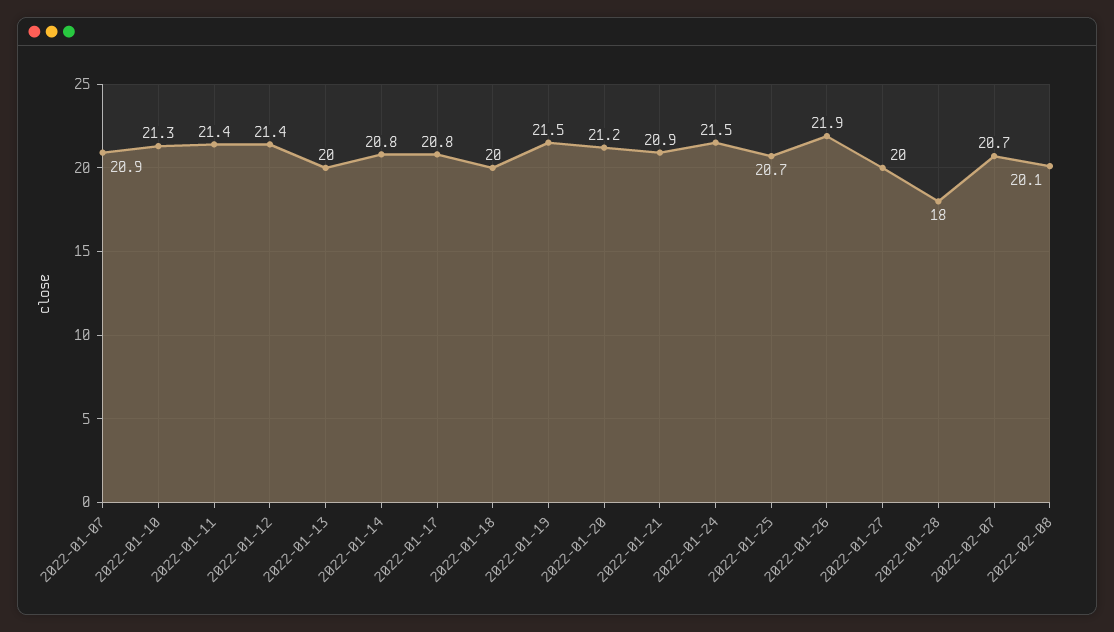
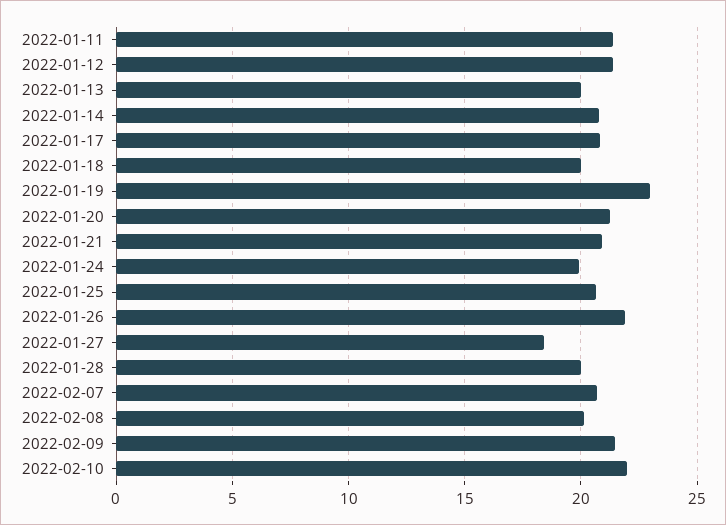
2022-01-07: 20.9 -> none
2022-01-10: 21.3 -> none
2022-01-19: 21.5 -> 23
2022-01-24: 21.5 -> 20
2022-01-27: 20 -> 18.5
2022-01-28: 18 -> 20
2022-02-09: none -> 21.5
2022-02-10: none -> 22

